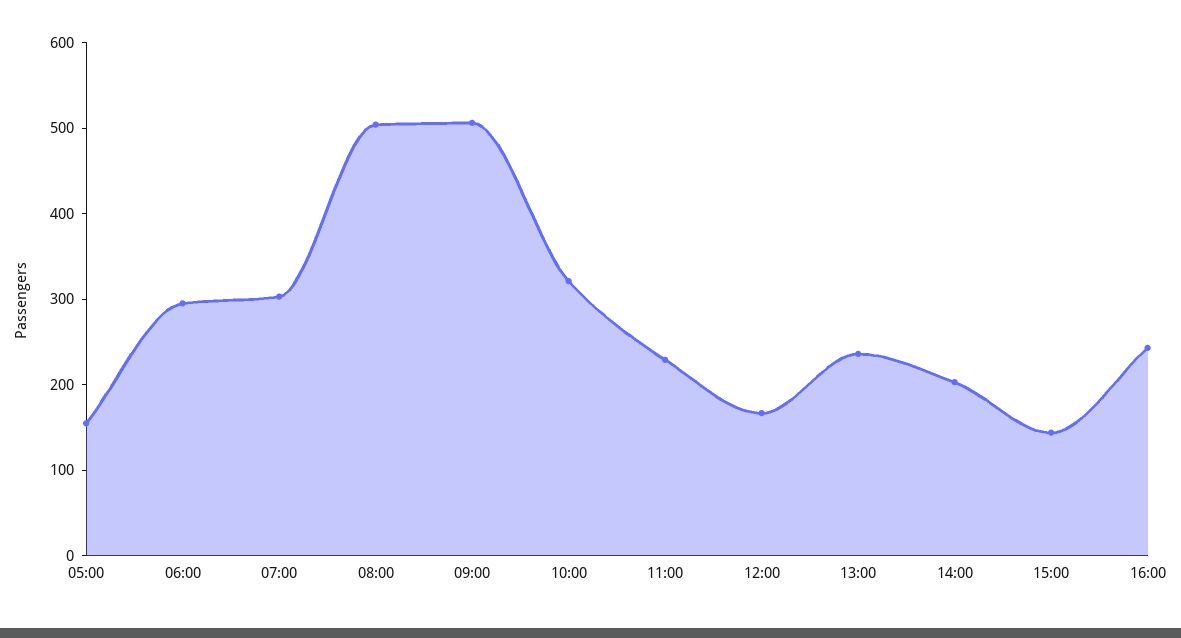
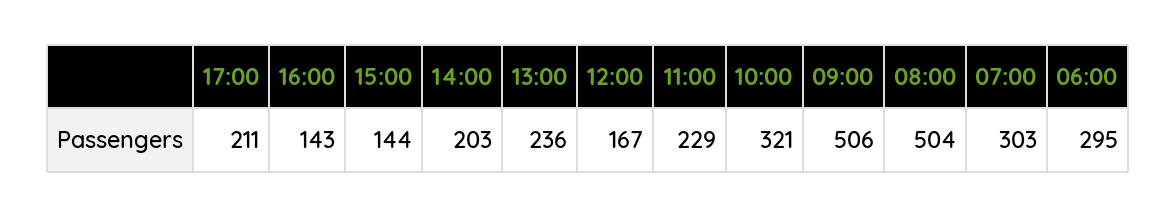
05:00: 160 -> none
16:00: 240 -> 143
17:00: none -> 211

